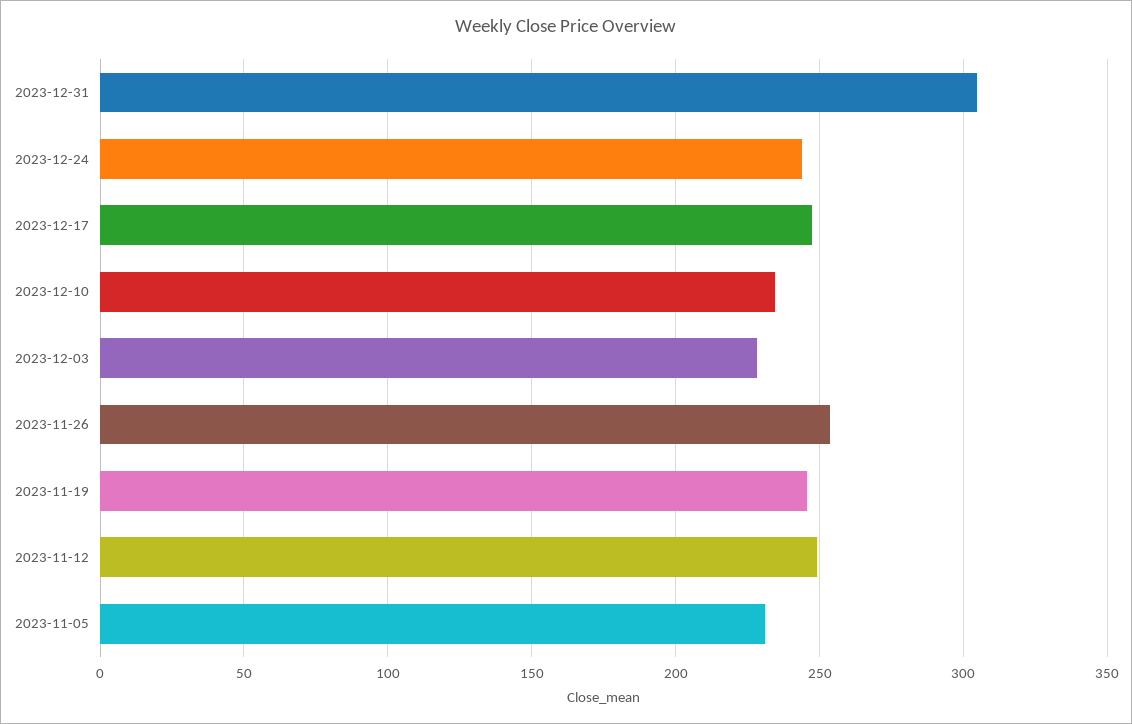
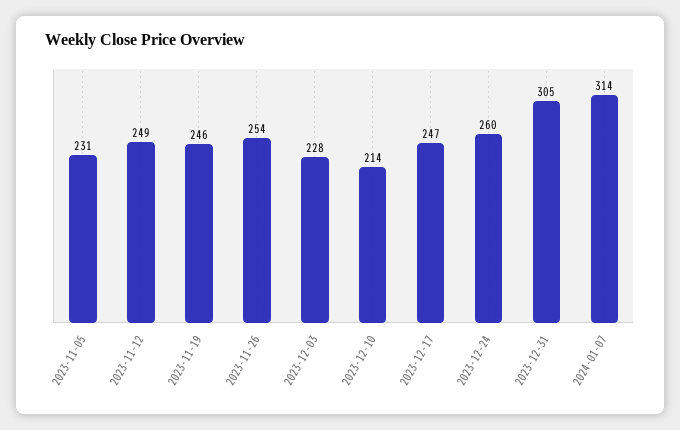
2023-12-24: 245 -> 260
2023-12-10: 235 -> 214
2024-01-07: none -> 314

